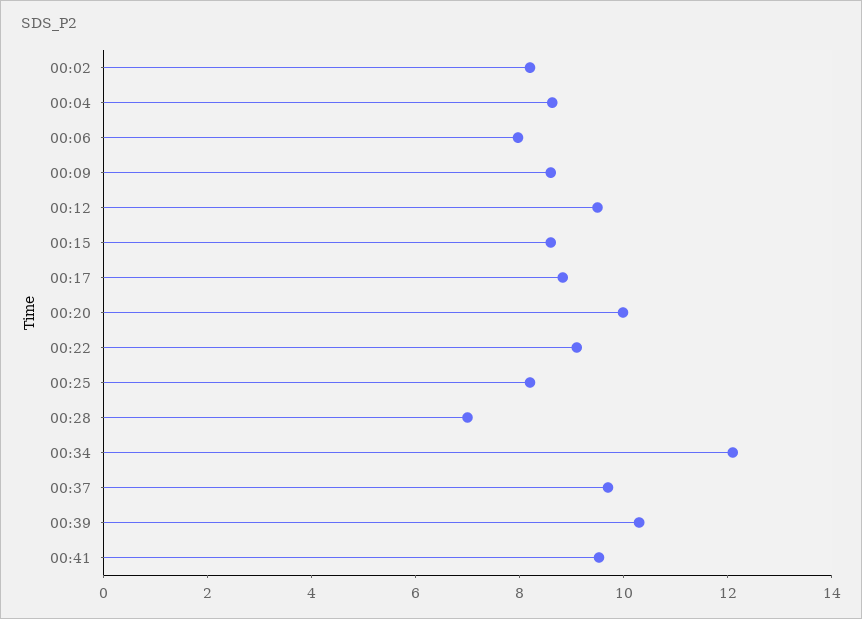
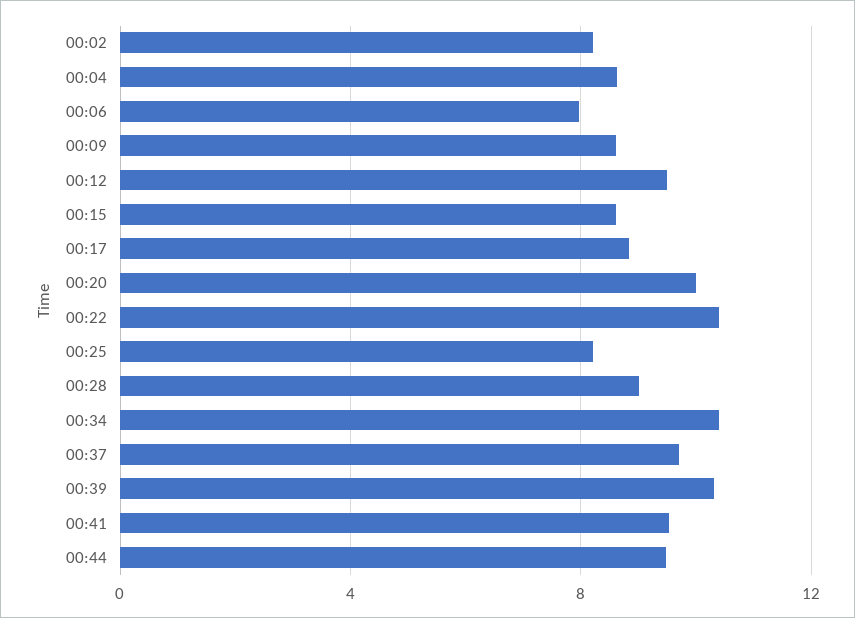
00:22: 9 -> 10.5
00:28: 7 -> 9
00:34: 12 -> 10.5
00:44: none -> 9.5

